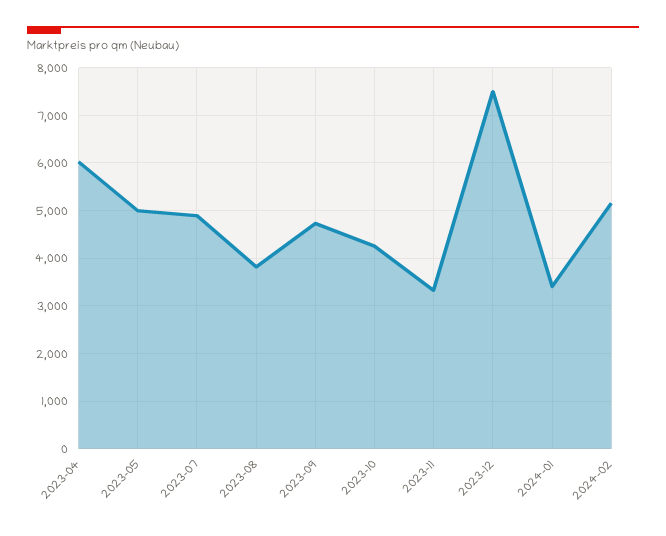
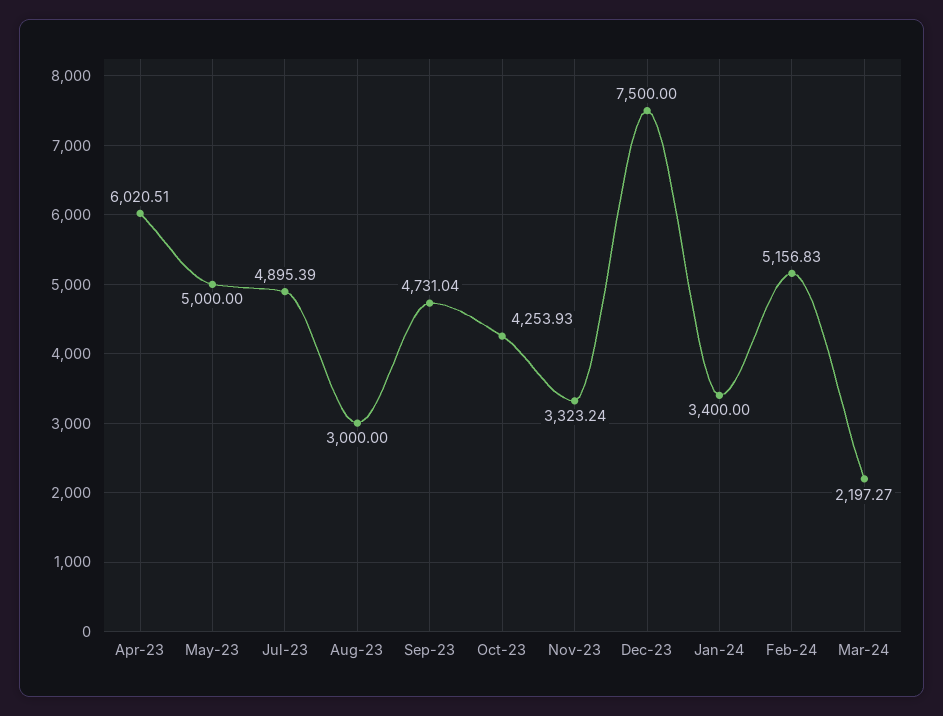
2023-08: 3800 -> 3000
Mar-24: none -> 2197.27

